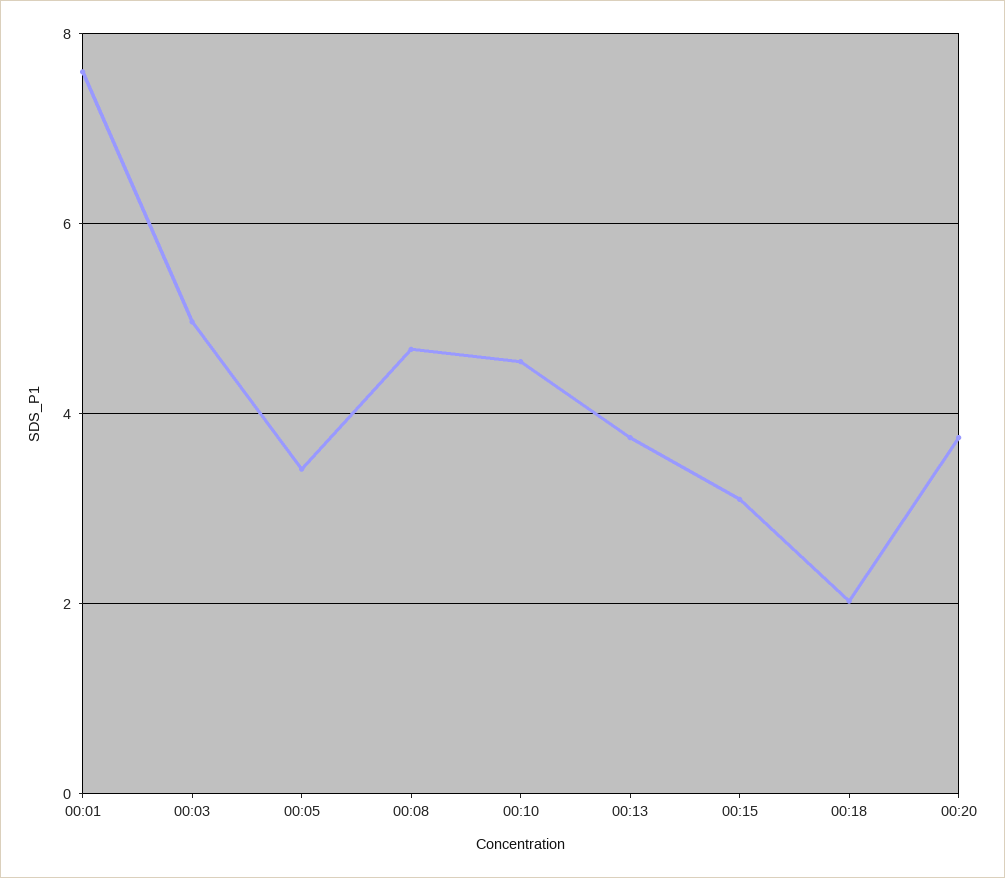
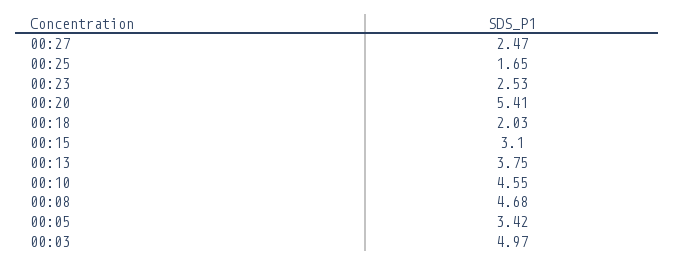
00:01: 7.6 -> none
00:20: 3.8 -> 5.41
00:27: none -> 2.47
00:25: none -> 1.65
00:23: none -> 2.53

